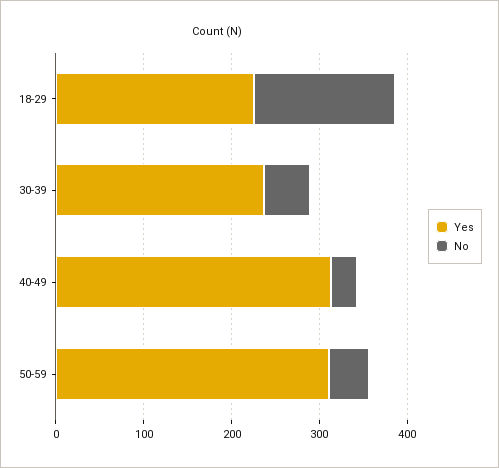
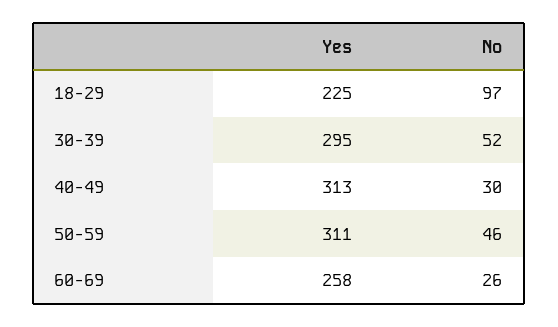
No, 18-29: 160 -> 97
Yes, 30-39: 240 -> 295
Yes, 60-69: none -> 258
No, 60-69: none -> 26

